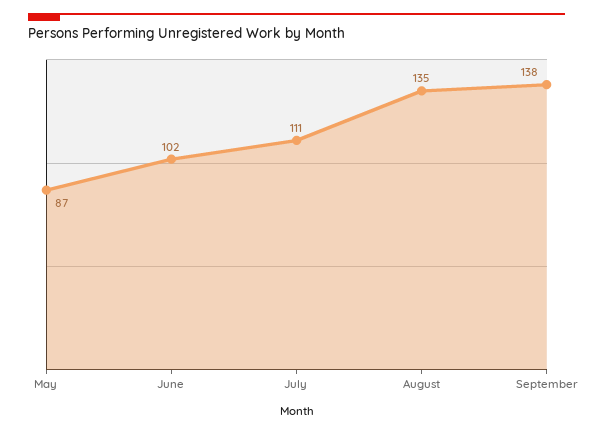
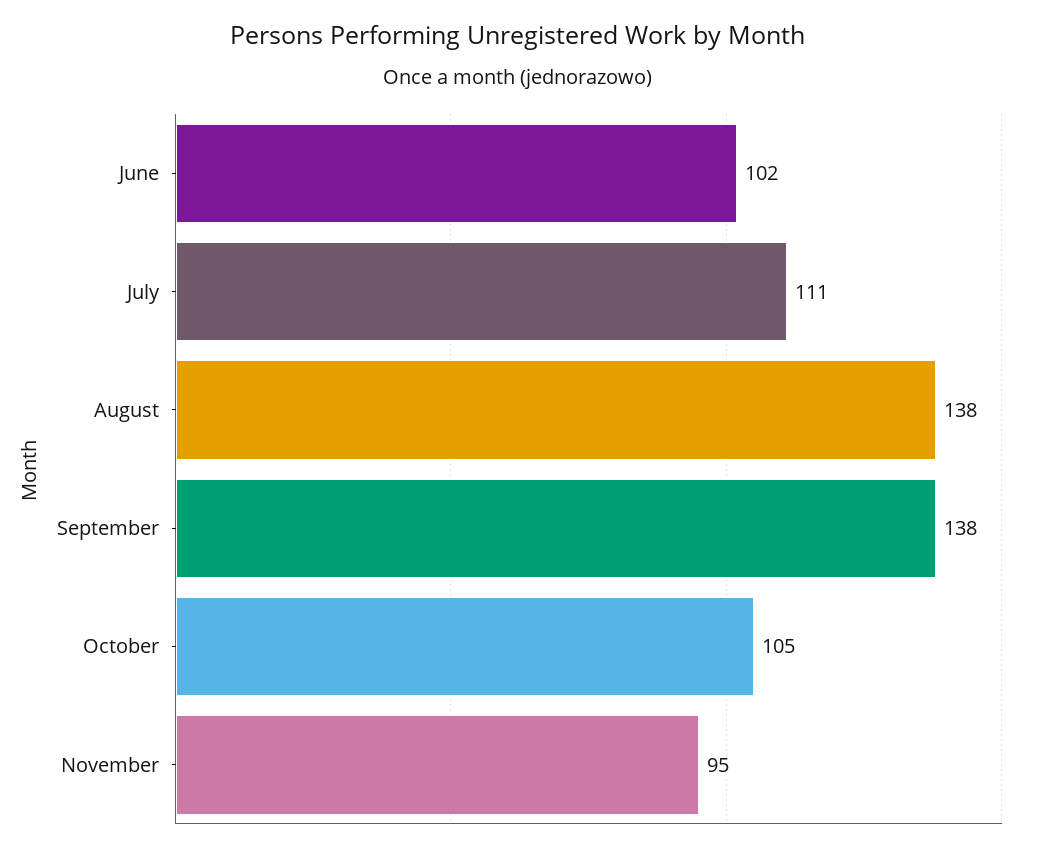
May: 87 -> none
August: 135 -> 138
October: none -> 105
November: none -> 95

